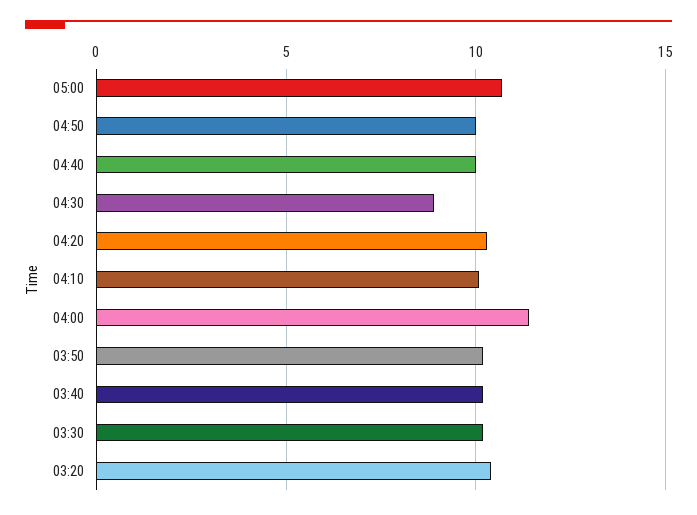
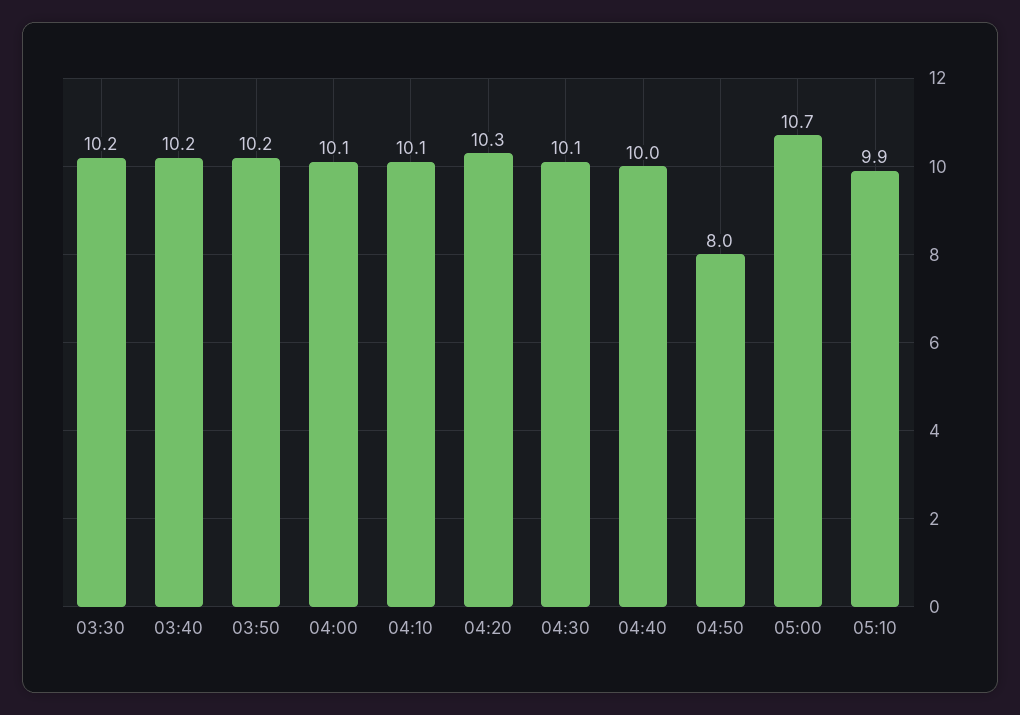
04:50: 10 -> 8
04:30: 9 -> 10.1
04:00: 11.5 -> 10.1
03:20: 10.5 -> none
05:10: none -> 9.9

